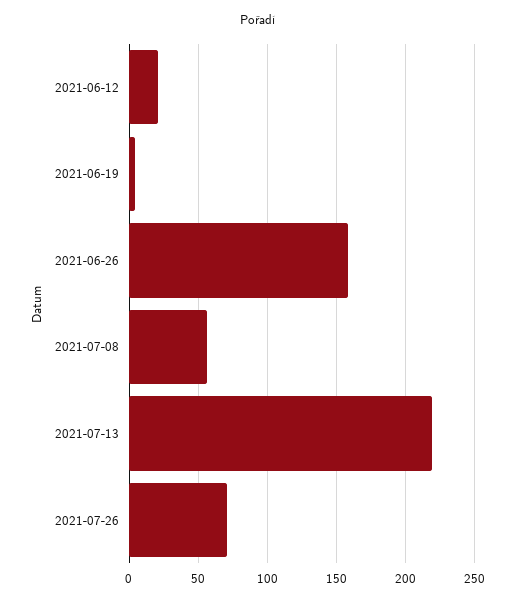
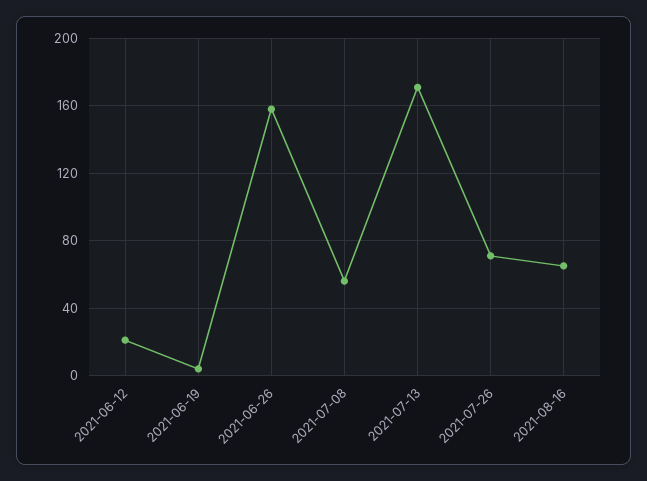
2021-07-13: 220 -> 170
2021-08-16: none -> 65

